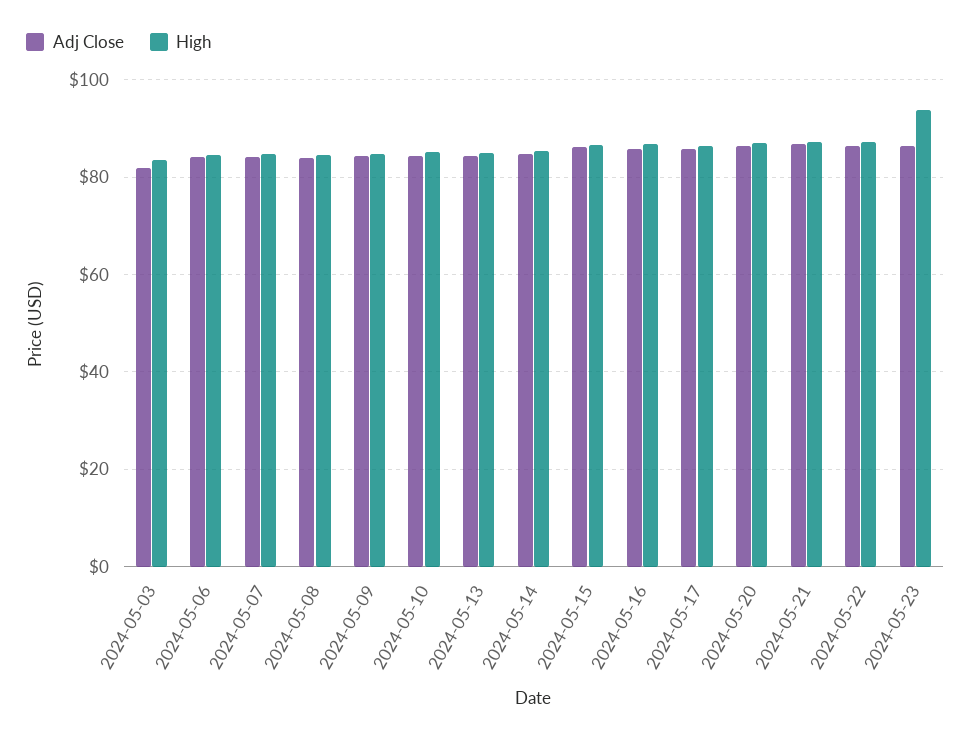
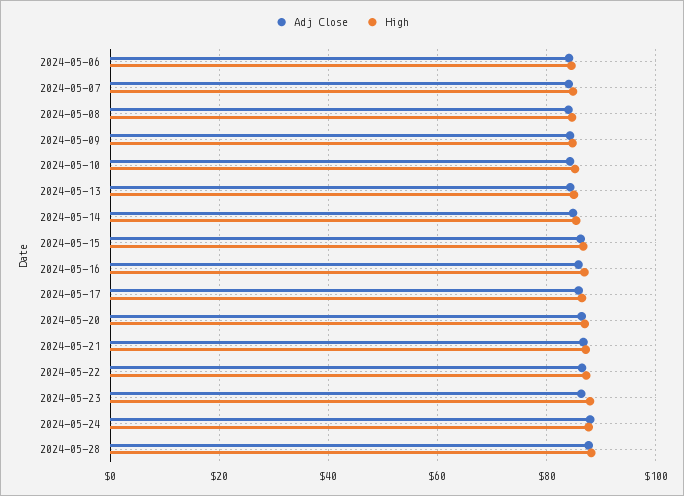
Adj Close, 2024-05-03: 82 -> none
High, 2024-05-03: 84 -> none
High, 2024-05-23: 94 -> 88
Adj Close, 2024-05-24: none -> 88
High, 2024-05-24: none -> 88
Adj Close, 2024-05-28: none -> 88
High, 2024-05-28: none -> 88

